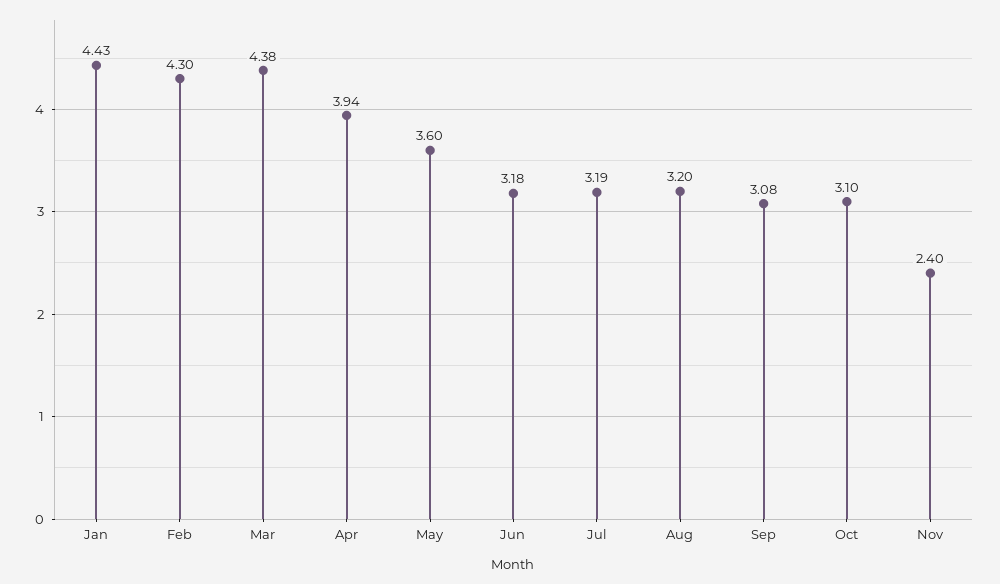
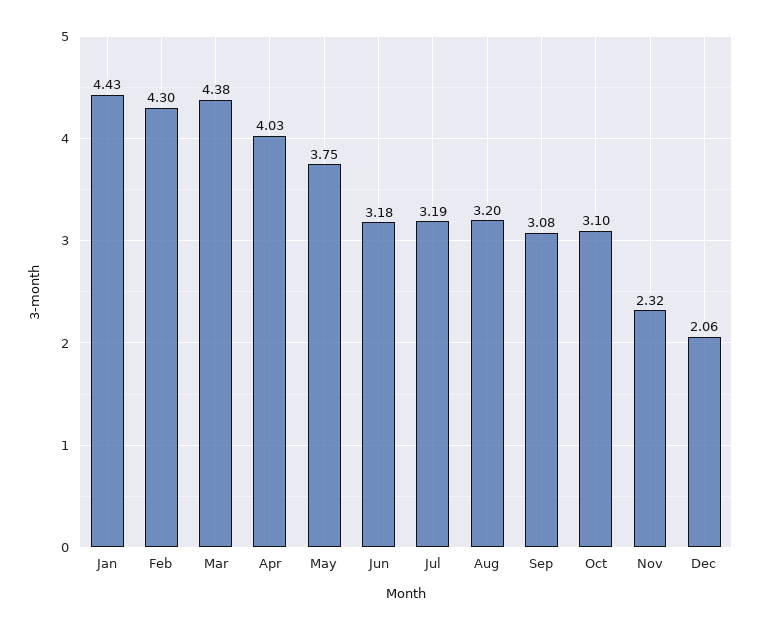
Apr: 3.94 -> 4.03
May: 3.6 -> 3.75
Nov: 2.4 -> 2.32
Dec: none -> 2.06

